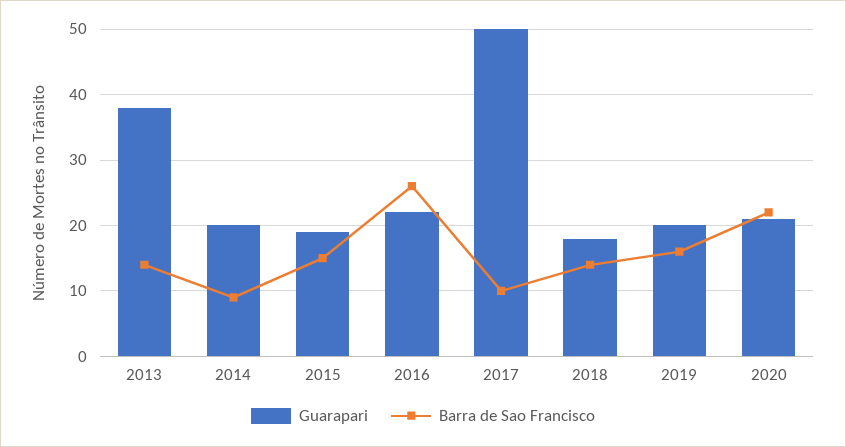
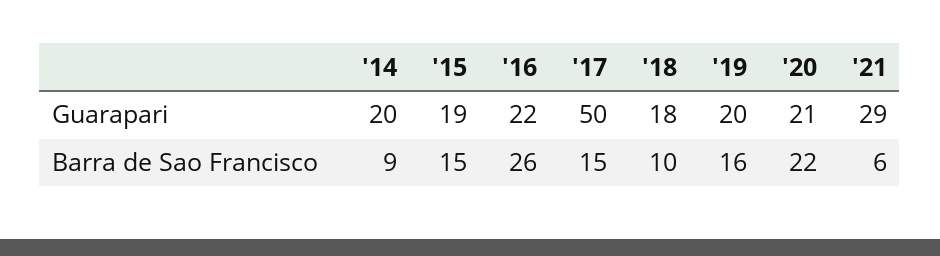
Guarapari, 2013: 38 -> none
Barra de Sao Francisco, 2013: 14 -> none
Barra de Sao Francisco, 2017: 10 -> 15
Barra de Sao Francisco, 2018: 14 -> 10
Guarapari, '21: none -> 29
Barra de Sao Francisco, '21: none -> 6

